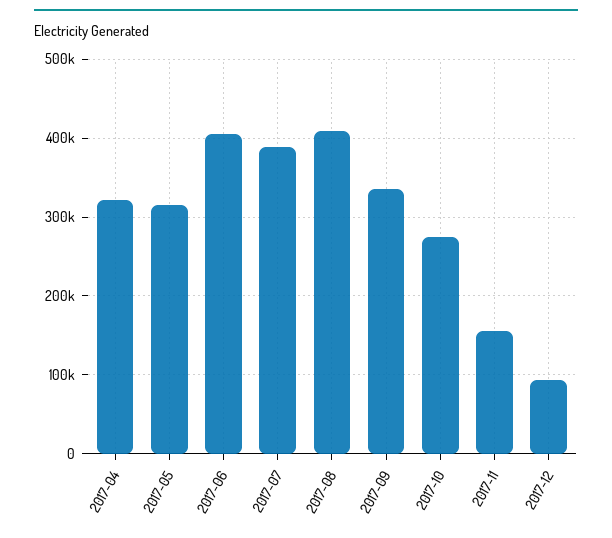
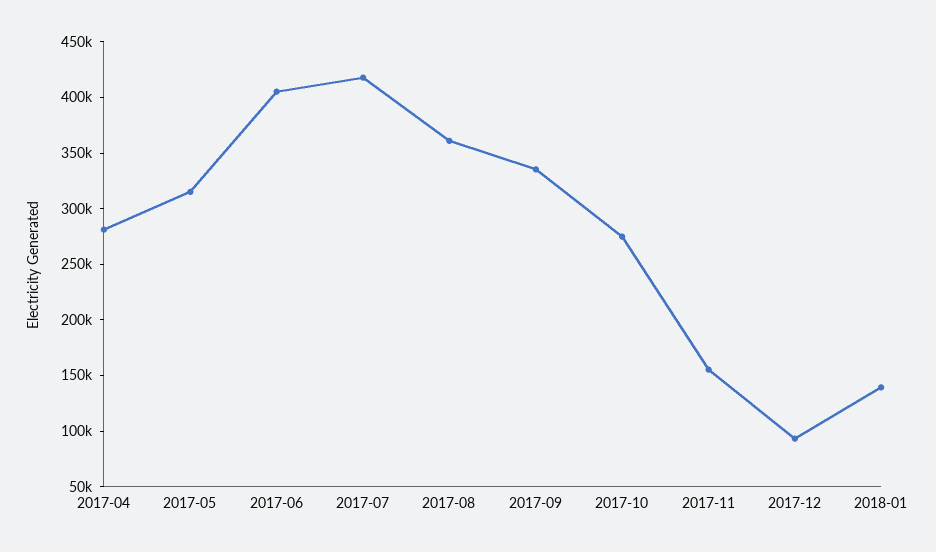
2017-04: 320000 -> 280000
2017-07: 390000 -> 420000
2017-08: 410000 -> 360000
2018-01: none -> 140000

